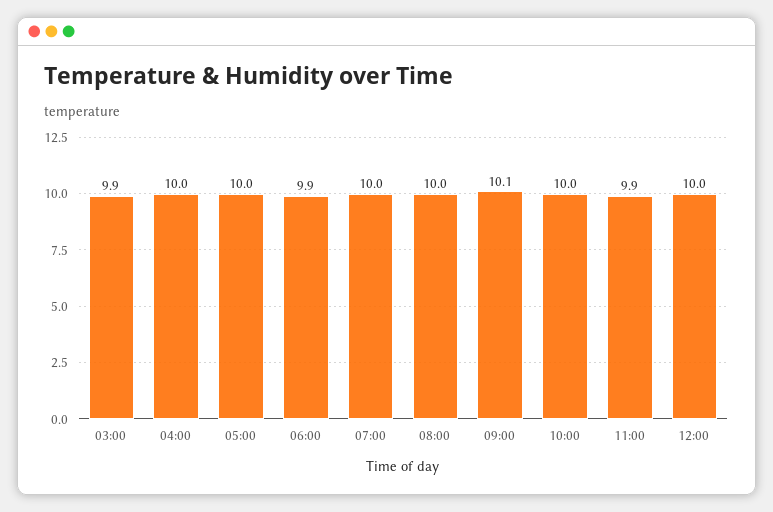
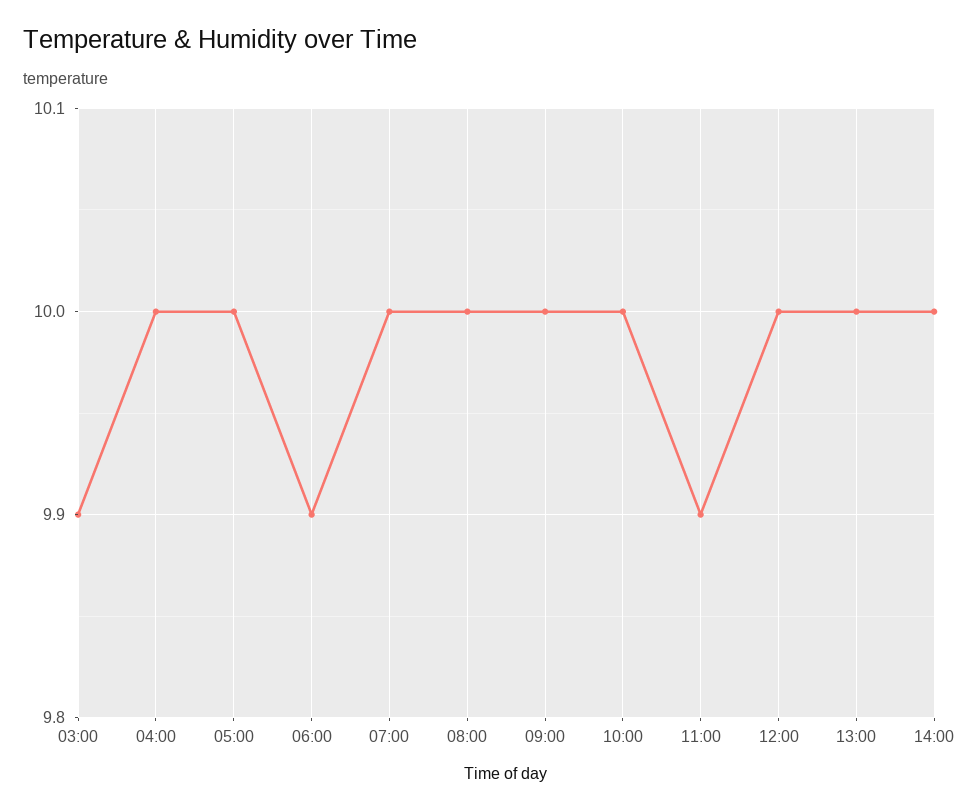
09:00: 10.1 -> 10
13:00: none -> 10
14:00: none -> 10

